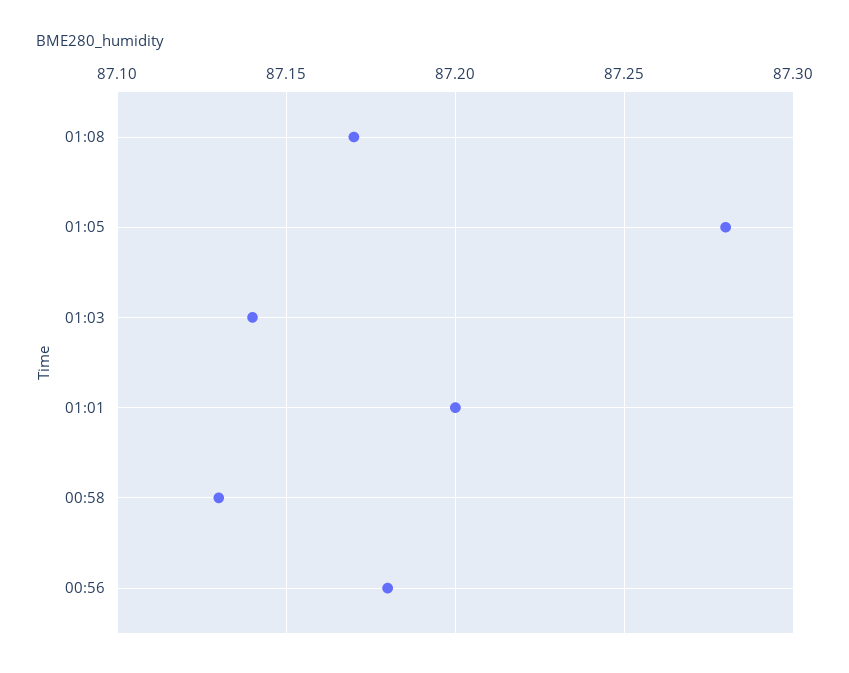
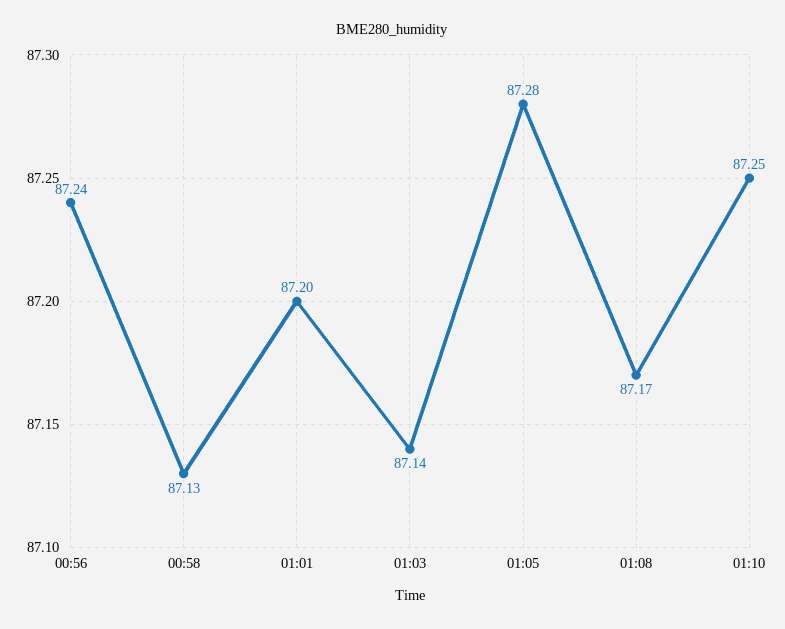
00:56: 87.18 -> 87.24
01:10: none -> 87.25

